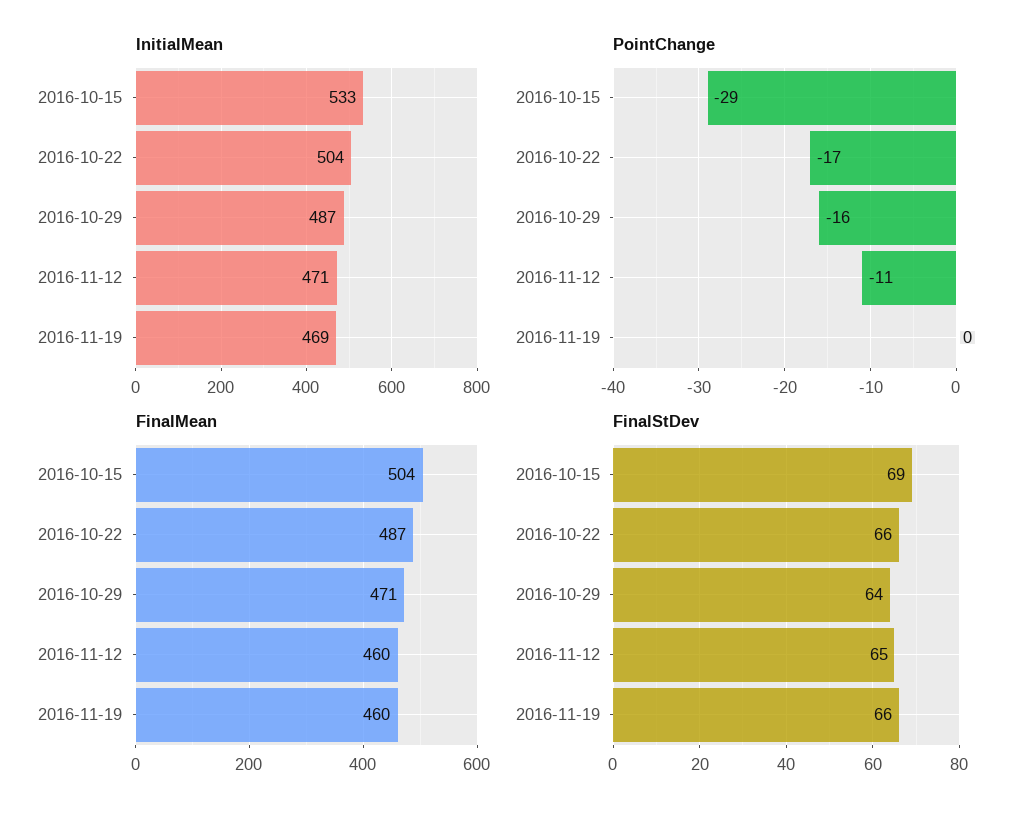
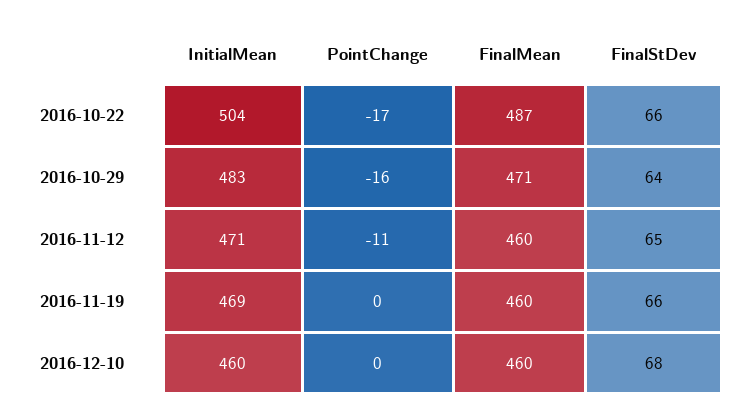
InitialMean, 2016-10-15: 533 -> none
InitialMean, 2016-10-29: 487 -> 483
PointChange, 2016-10-15: -29 -> none
FinalMean, 2016-10-15: 504 -> none
FinalStDev, 2016-10-15: 69 -> none
InitialMean, 2016-12-10: none -> 460
PointChange, 2016-12-10: none -> 0
FinalMean, 2016-12-10: none -> 460
FinalStDev, 2016-12-10: none -> 68

